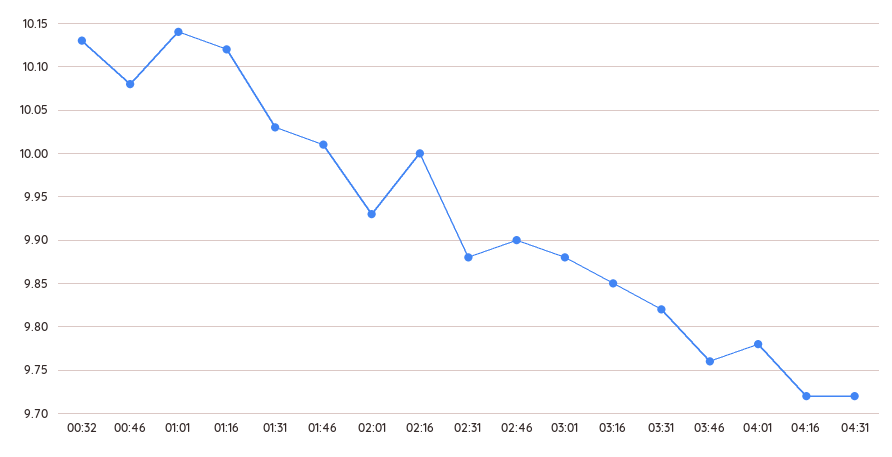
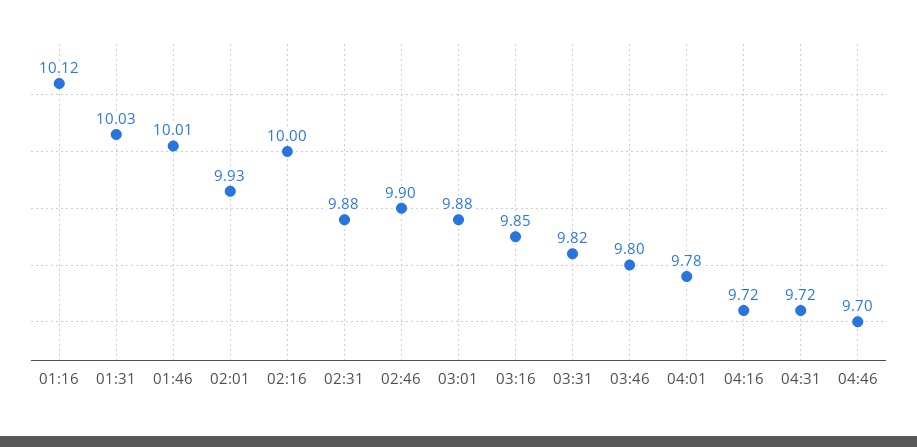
00:32: 10.13 -> none
00:46: 10.08 -> none
01:01: 10.14 -> none
03:46: 9.76 -> 9.8
04:46: none -> 9.7

